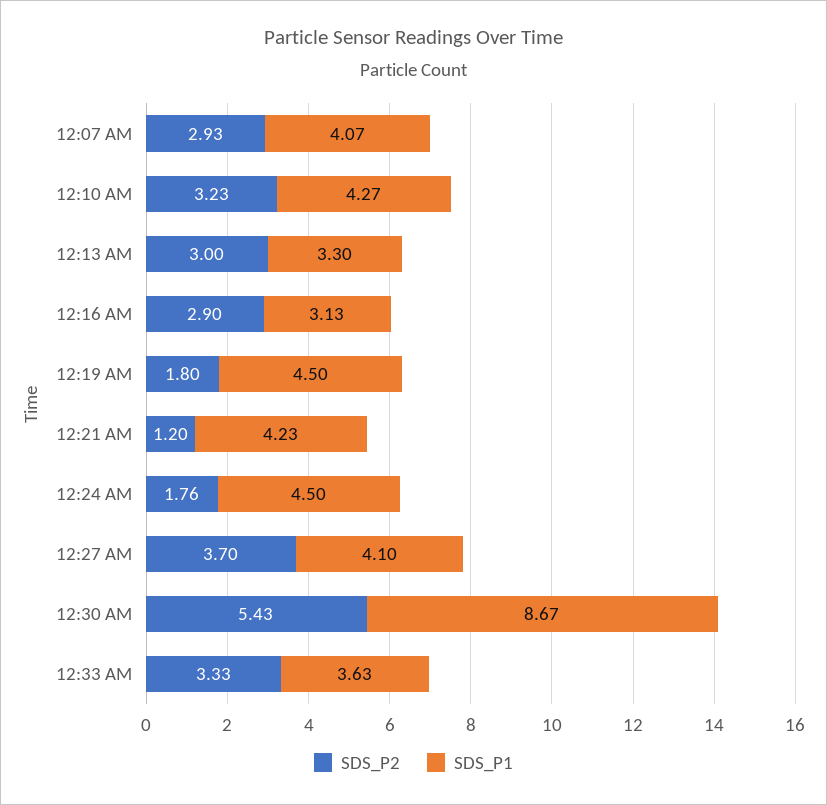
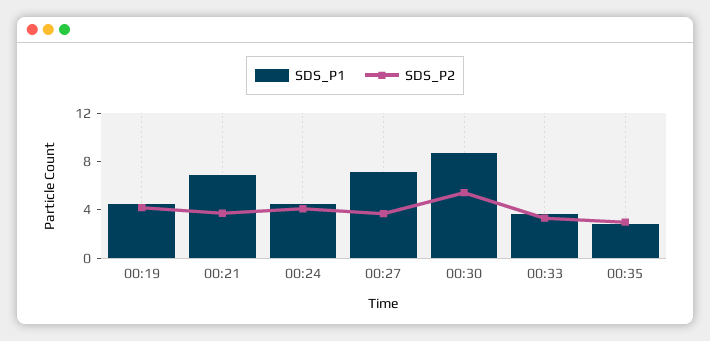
SDS_P2, 12:07 AM: 2.93 -> none
SDS_P1, 12:07 AM: 4.07 -> none
SDS_P2, 12:10 AM: 3.23 -> none
SDS_P1, 12:10 AM: 4.27 -> none
SDS_P2, 12:13 AM: 3 -> none
SDS_P1, 12:13 AM: 3.3 -> none
SDS_P2, 12:16 AM: 2.9 -> none
SDS_P1, 12:16 AM: 3.13 -> none
SDS_P2, 12:19 AM: 1.8 -> 4
SDS_P2, 12:21 AM: 1.2 -> 4
SDS_P1, 12:21 AM: 4.23 -> 7
SDS_P2, 12:24 AM: 1.76 -> 4
SDS_P1, 12:27 AM: 4.1 -> 7
SDS_P1, 00:35: none -> 3
SDS_P2, 00:35: none -> 3

